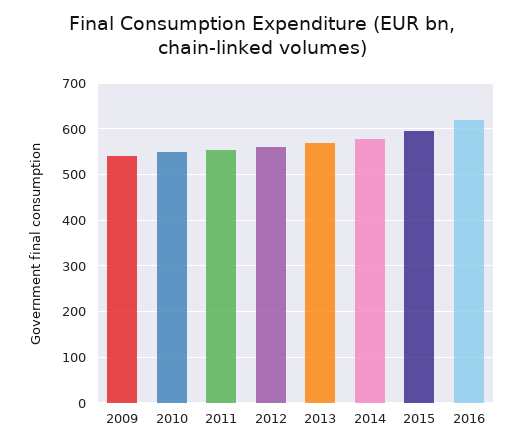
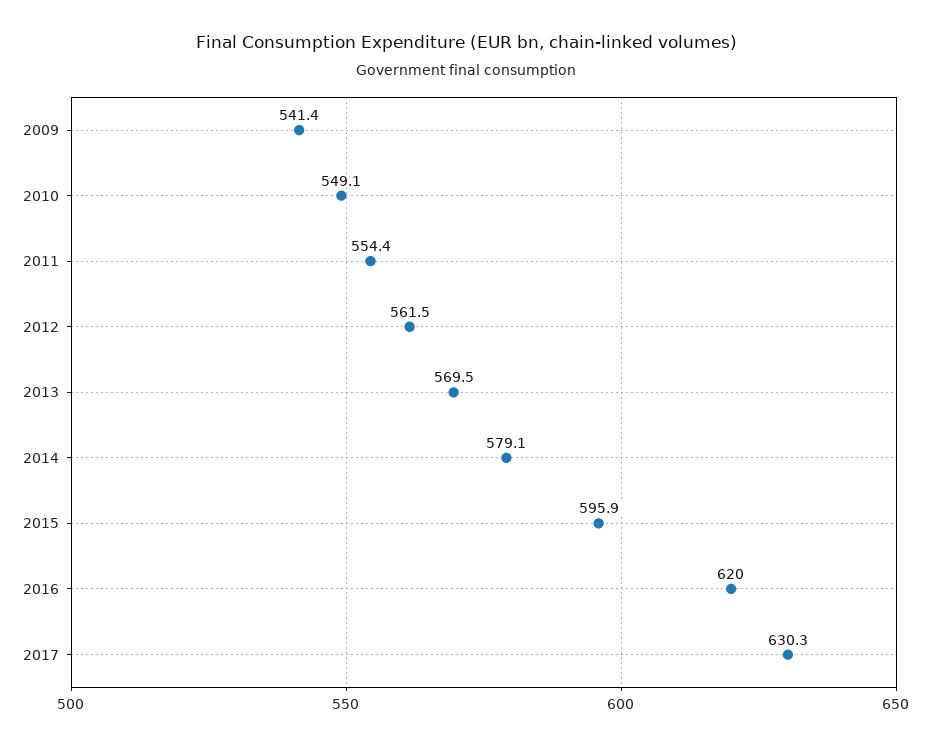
2017: none -> 630.3

